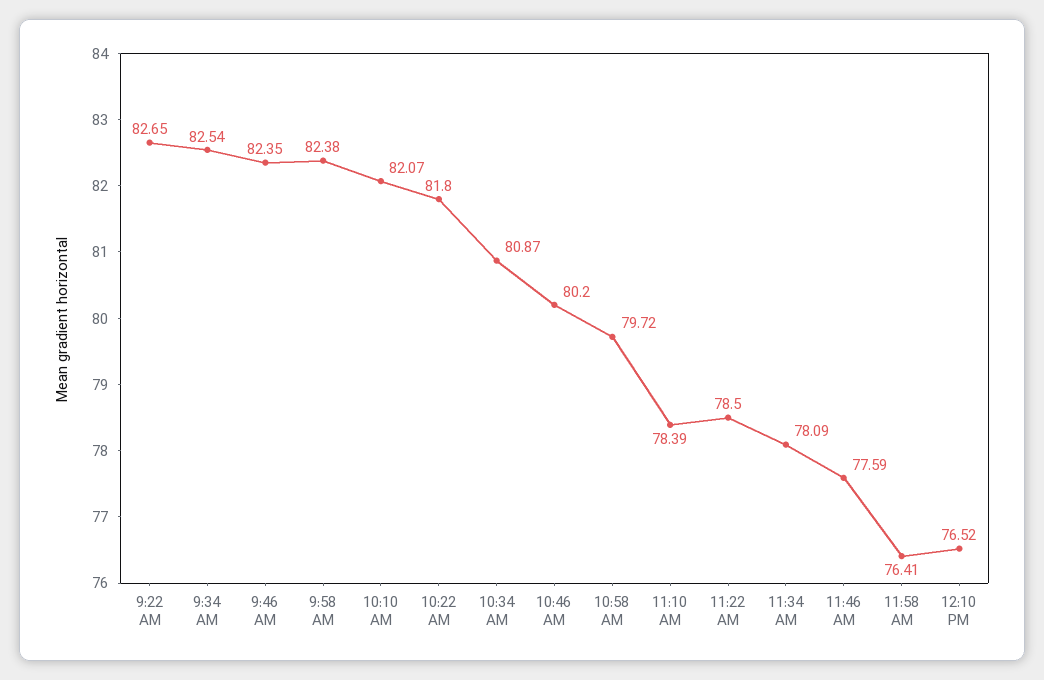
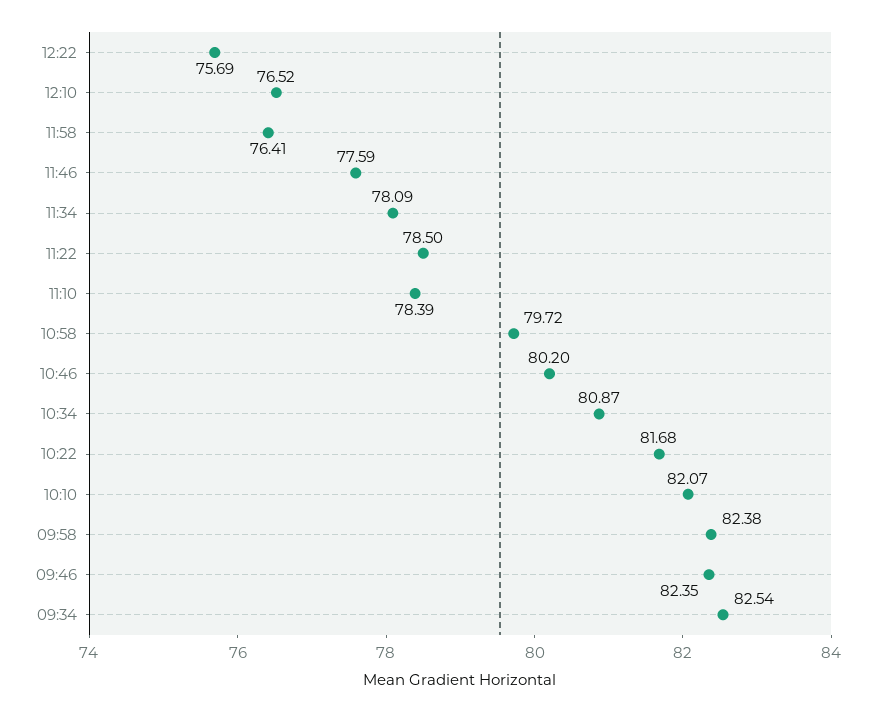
9:22 AM: 82.65 -> none
10:22 AM: 81.8 -> 81.68
12:22: none -> 75.69

